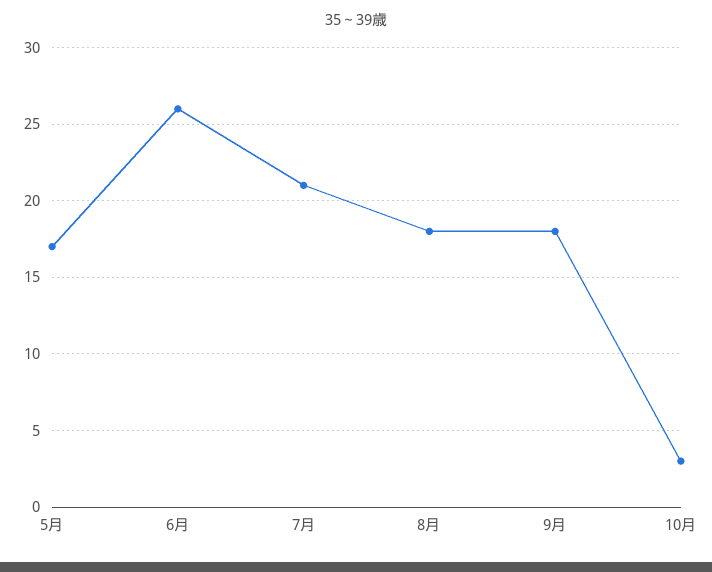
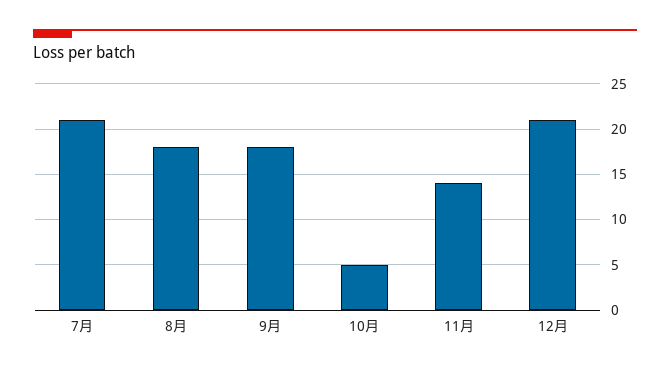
5月: 17 -> none
6月: 26 -> none
10月: 3 -> 5
11月: none -> 14
12月: none -> 21

